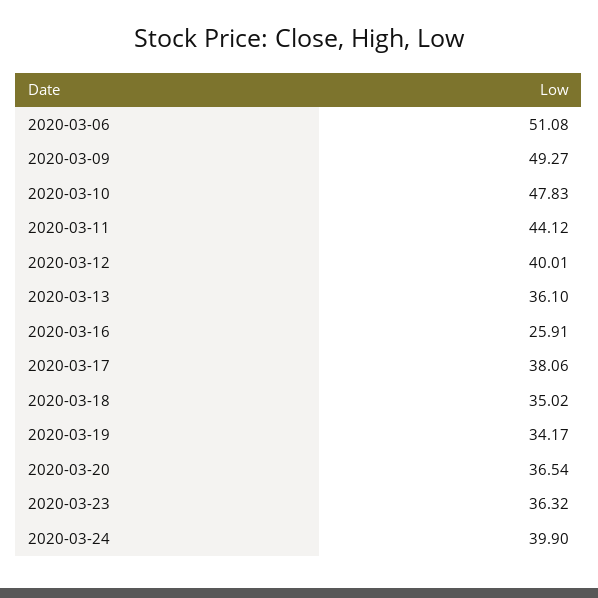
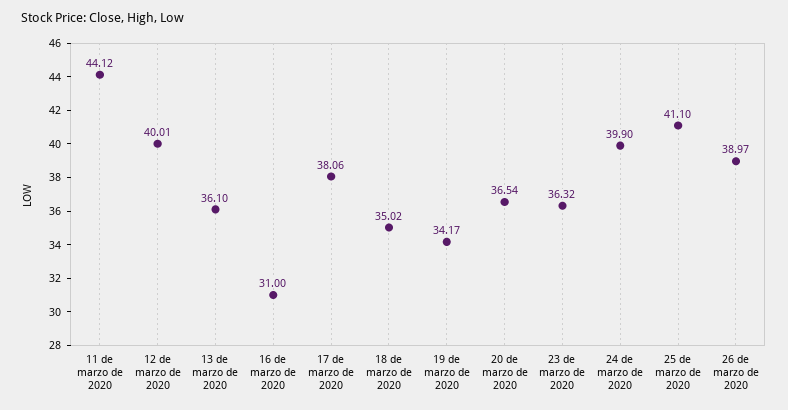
2020-03-06: 51.08 -> none
2020-03-09: 49.27 -> none
2020-03-10: 47.83 -> none
2020-03-16: 25.91 -> 31
25 de marzo de 2020: none -> 41.1
26 de marzo de 2020: none -> 38.97

